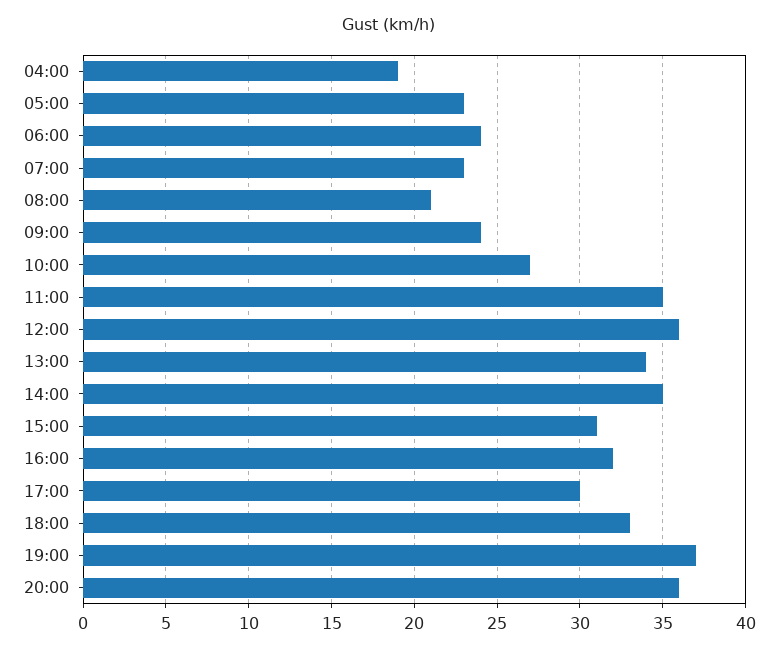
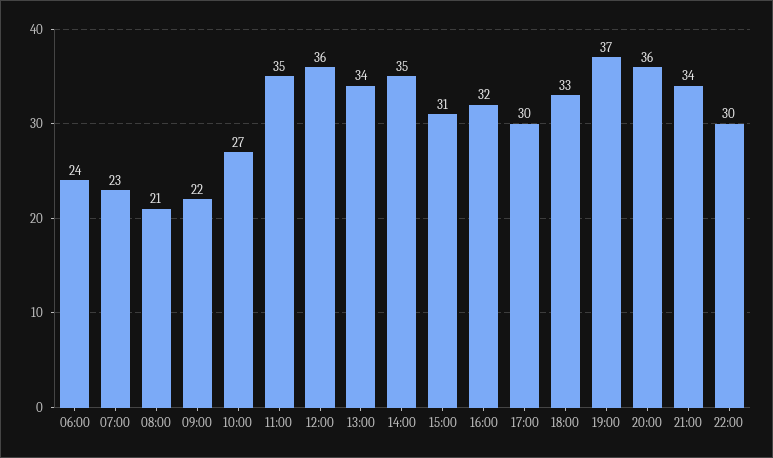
04:00: 19 -> none
05:00: 23 -> none
09:00: 24 -> 22
21:00: none -> 34
22:00: none -> 30

